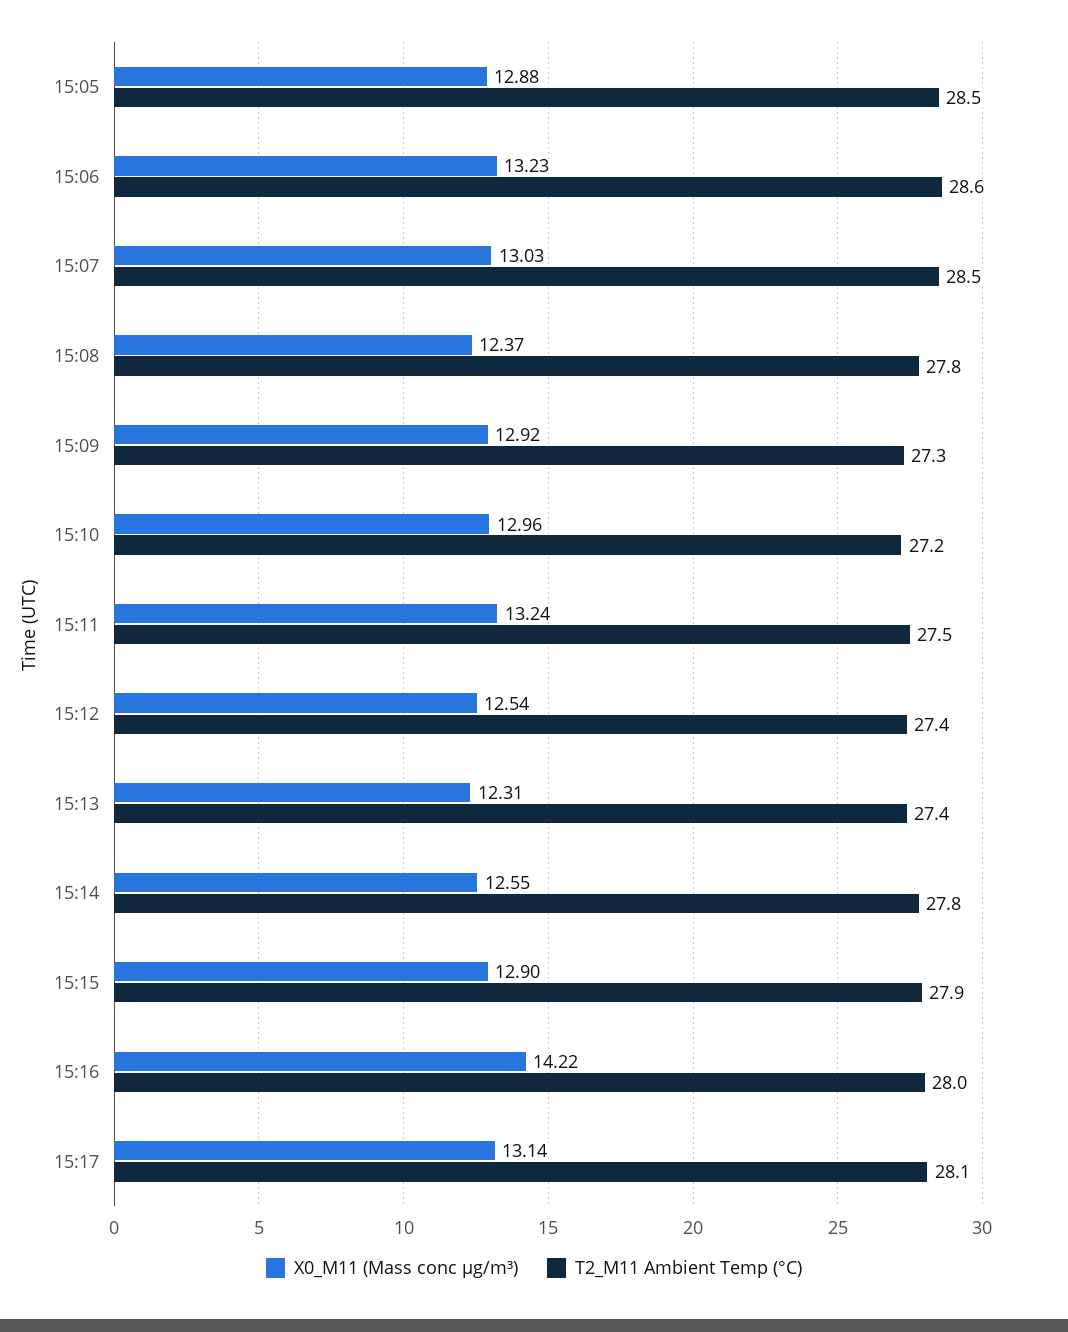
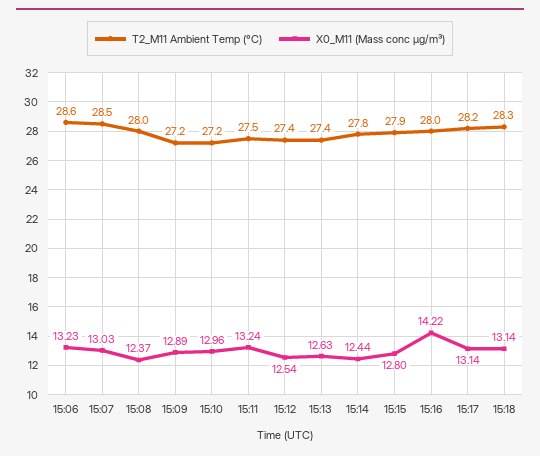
X0_M11 (Mass conc μg/m³), 15:05: 12.88 -> none
T2_M11 Ambient Temp (°C), 15:05: 28.5 -> none
T2_M11 Ambient Temp (°C), 15:08: 27.8 -> 28
X0_M11 (Mass conc μg/m³), 15:09: 12.92 -> 12.89
T2_M11 Ambient Temp (°C), 15:09: 27.3 -> 27.2
X0_M11 (Mass conc μg/m³), 15:13: 12.31 -> 12.63
X0_M11 (Mass conc μg/m³), 15:14: 12.55 -> 12.44
X0_M11 (Mass conc μg/m³), 15:15: 12.9 -> 12.8
T2_M11 Ambient Temp (°C), 15:17: 28.1 -> 28.2
T2_M11 Ambient Temp (°C), 15:18: none -> 28.3
X0_M11 (Mass conc μg/m³), 15:18: none -> 13.14

